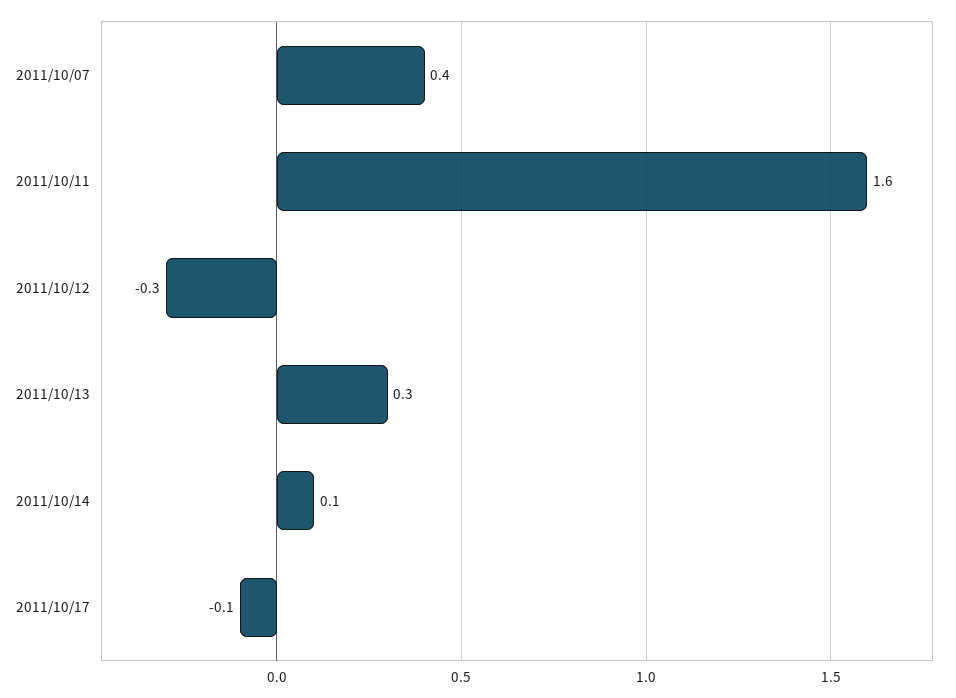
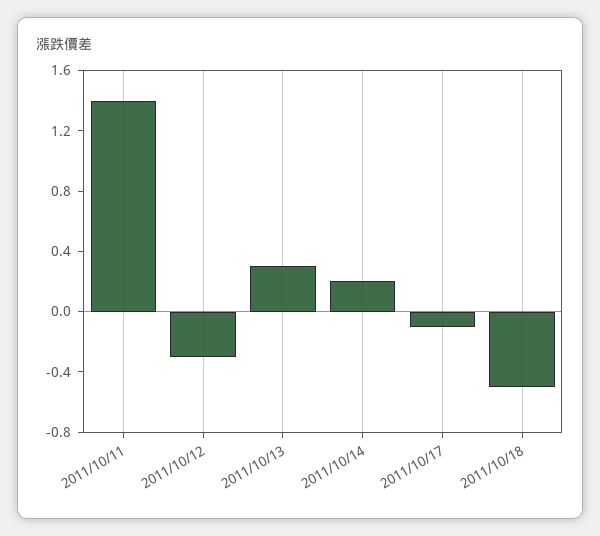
2011/10/07: 0.4 -> none
2011/10/11: 1.6 -> 1.4
2011/10/14: 0.1 -> 0.2
2011/10/18: none -> -0.5

